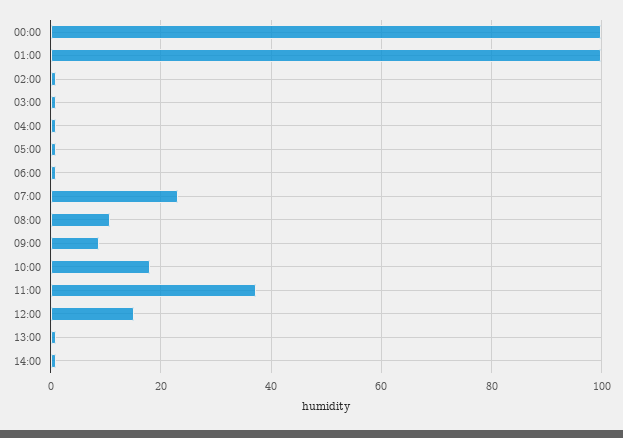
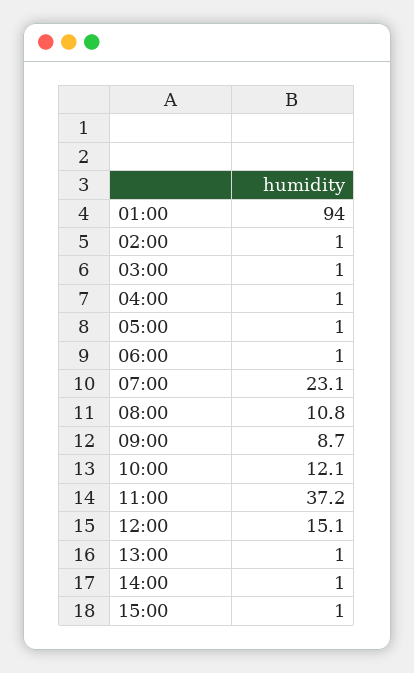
00:00: 100 -> none
01:00: 100 -> 94
10:00: 18 -> 12.1
15:00: none -> 1

